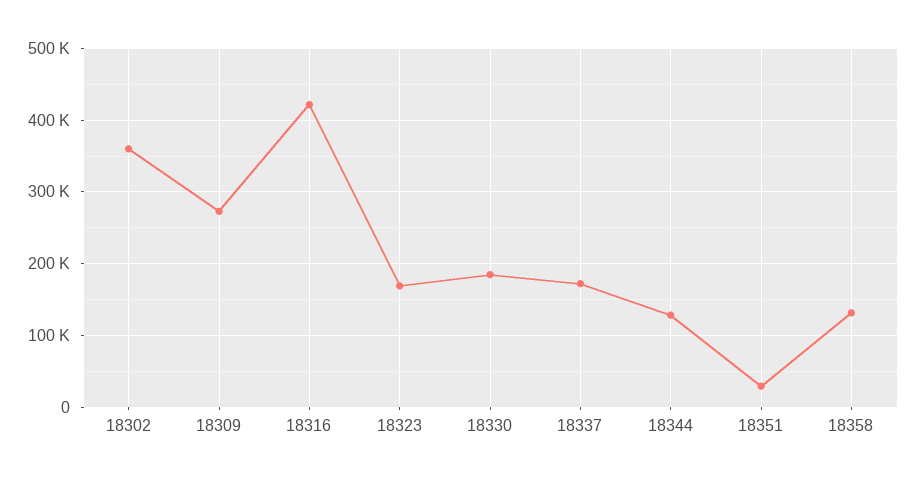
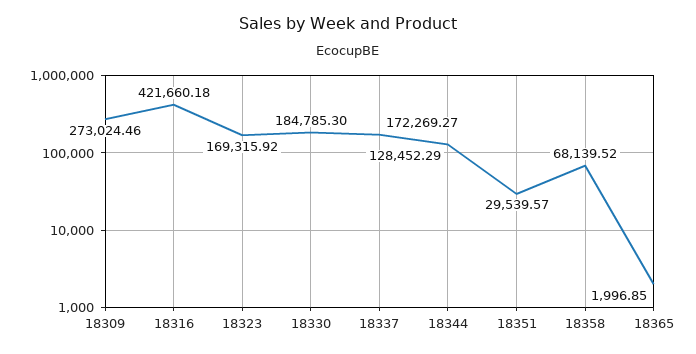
18302: 360000 -> none
18358: 130000 -> 68139.52
18365: none -> 1996.85

